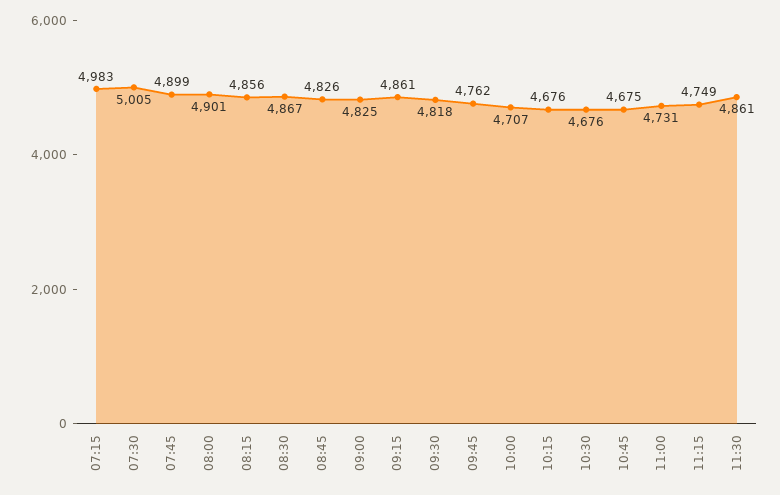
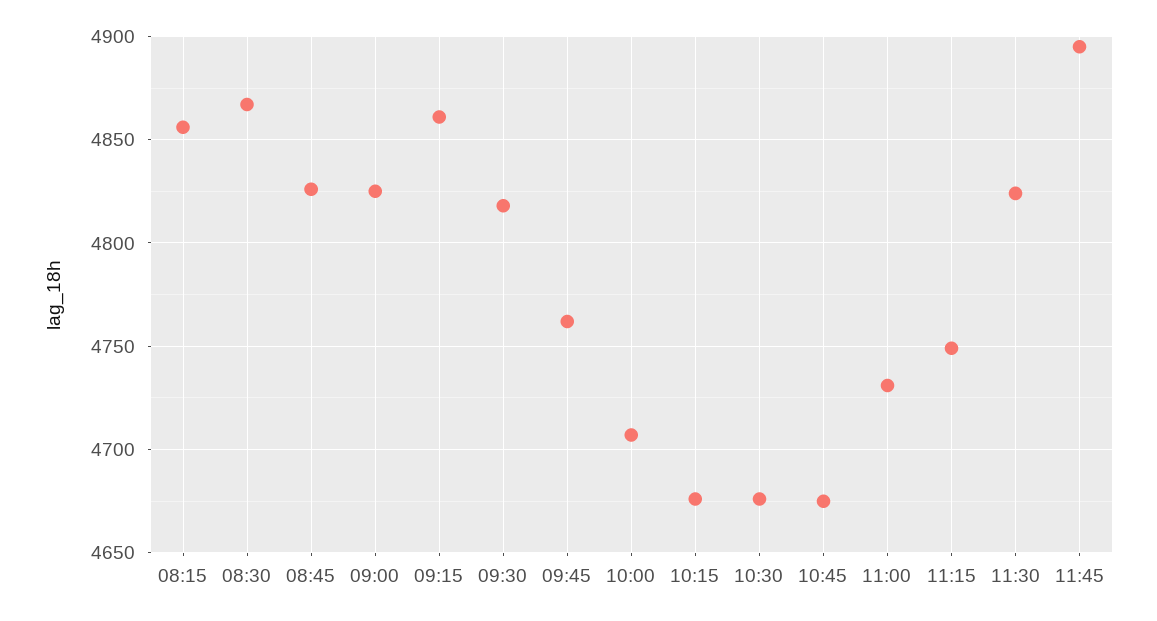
07:15: 4983 -> none
07:30: 5005 -> none
07:45: 4899 -> none
08:00: 4901 -> none
11:30: 4861 -> 4825
11:45: none -> 4895

